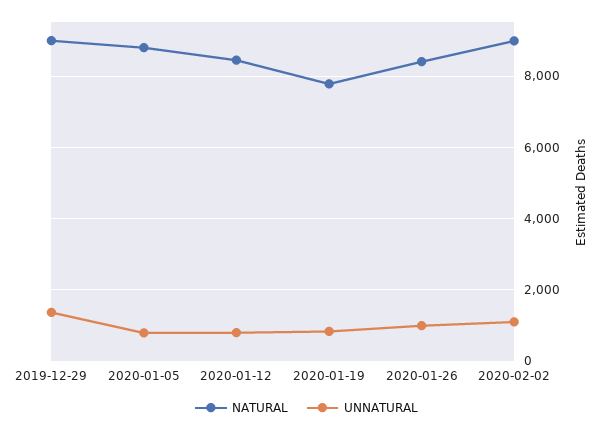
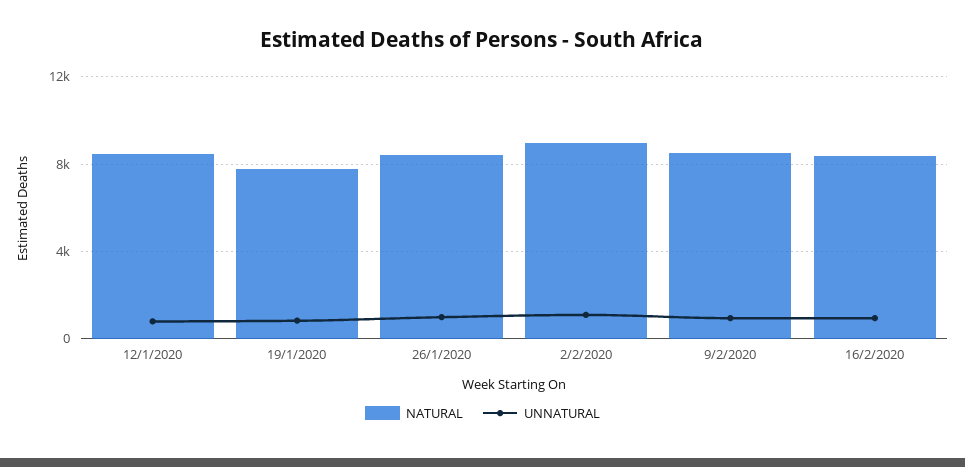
NATURAL, 2019-12-29: 9000 -> none
UNNATURAL, 2019-12-29: 1400 -> none
NATURAL, 2020-01-05: 8800 -> none
UNNATURAL, 2020-01-05: 800 -> none
NATURAL, 9/2/2020: none -> 8500
UNNATURAL, 9/2/2020: none -> 1000
NATURAL, 16/2/2020: none -> 8500
UNNATURAL, 16/2/2020: none -> 1000

